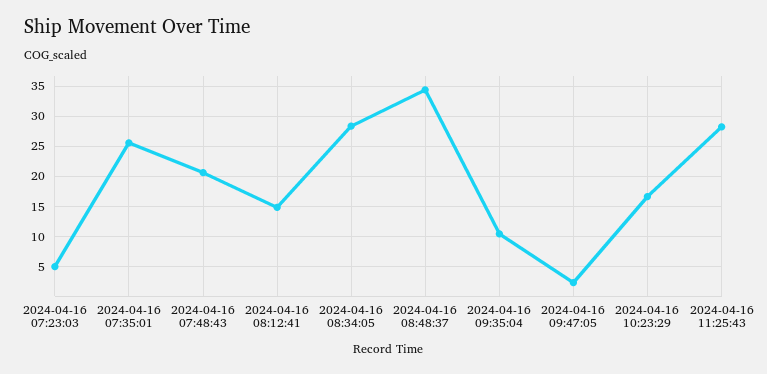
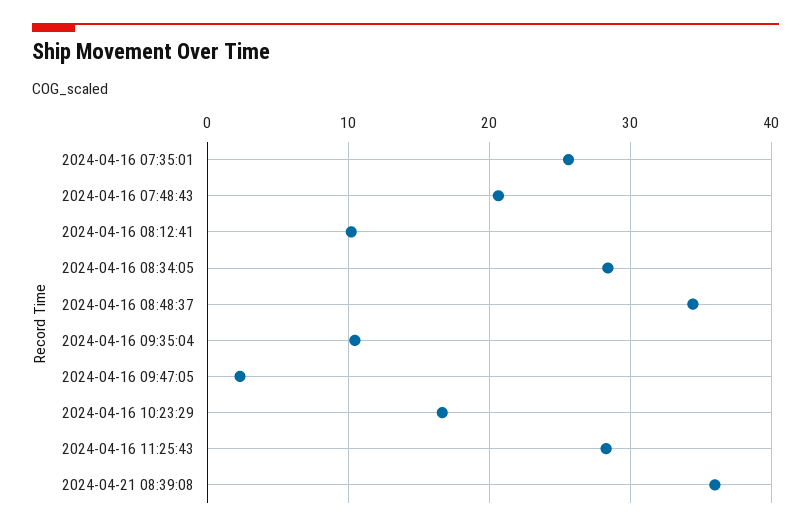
2024-04-16 07:23:03: 5 -> none
2024-04-16 08:12:41: 15 -> 10
2024-04-21 08:39:08: none -> 36

